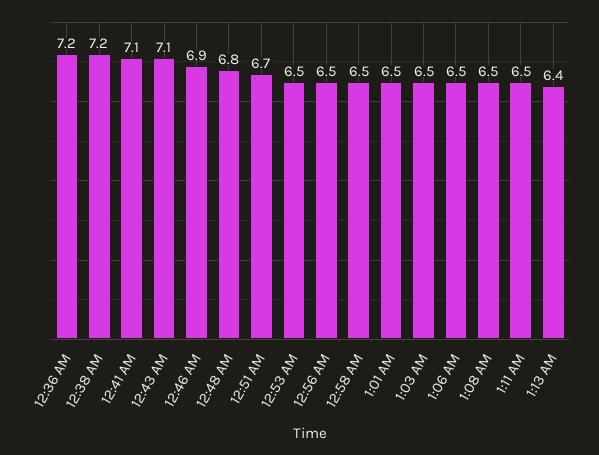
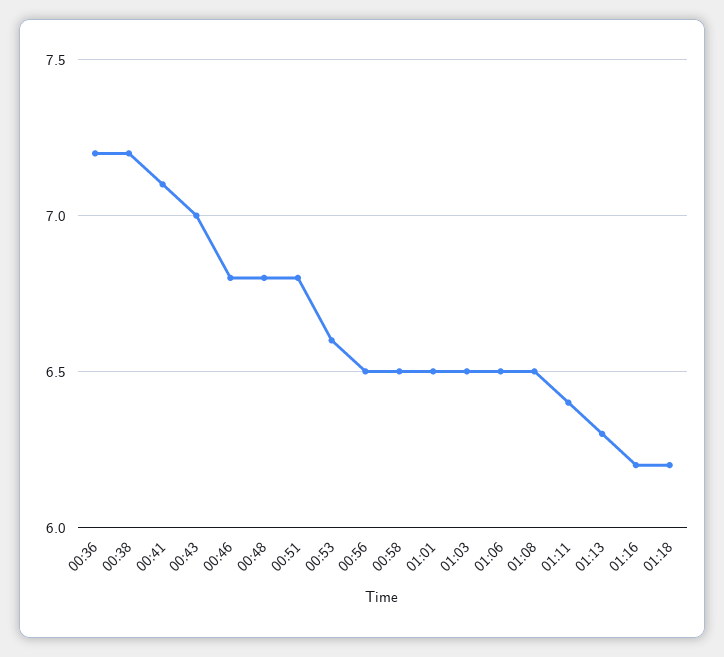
12:43 AM: 7.1 -> 7
12:46 AM: 6.9 -> 6.8
12:51 AM: 6.7 -> 6.8
12:53 AM: 6.5 -> 6.6
1:11 AM: 6.5 -> 6.4
1:13 AM: 6.4 -> 6.3
01:16: none -> 6.2
01:18: none -> 6.2

